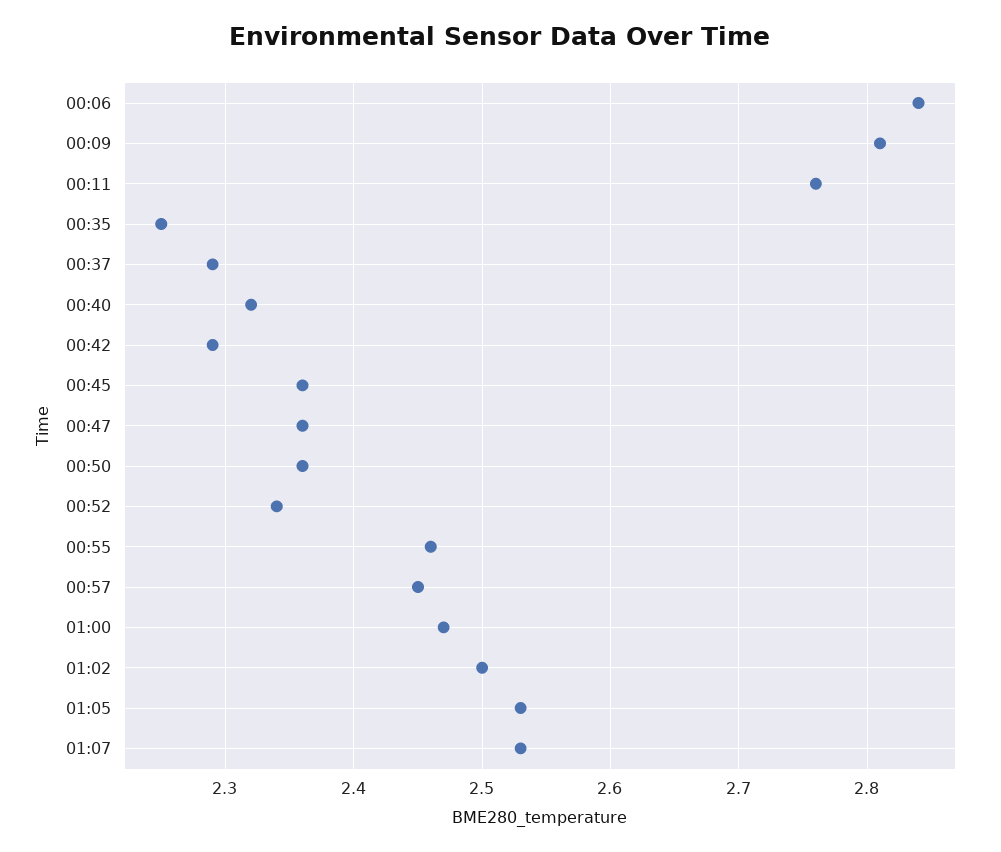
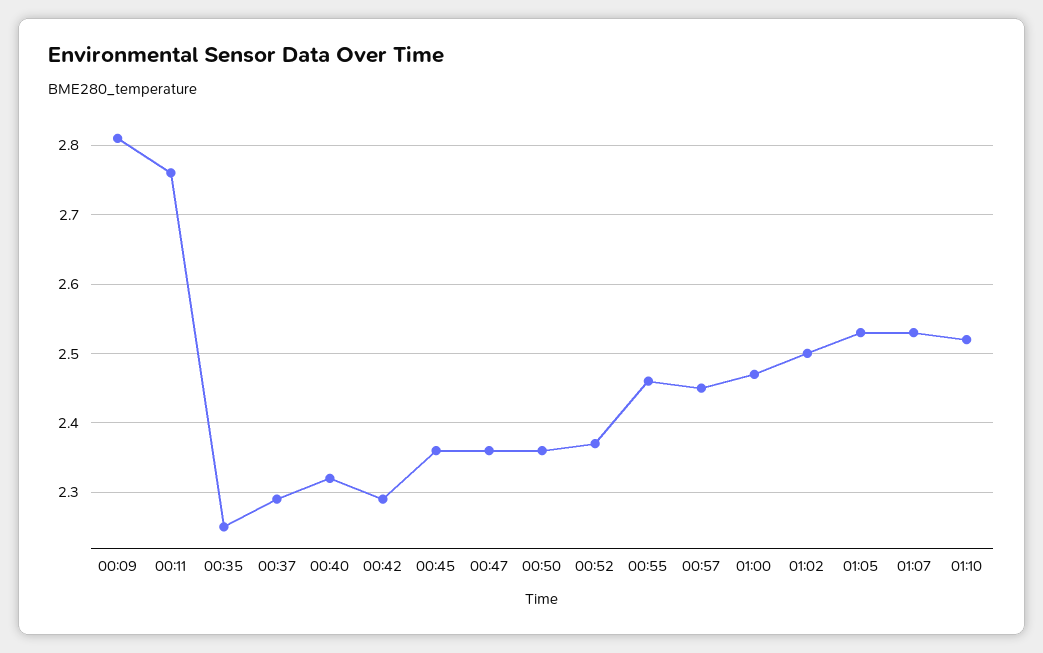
00:06: 2.84 -> none
00:52: 2.34 -> 2.37
01:10: none -> 2.52

